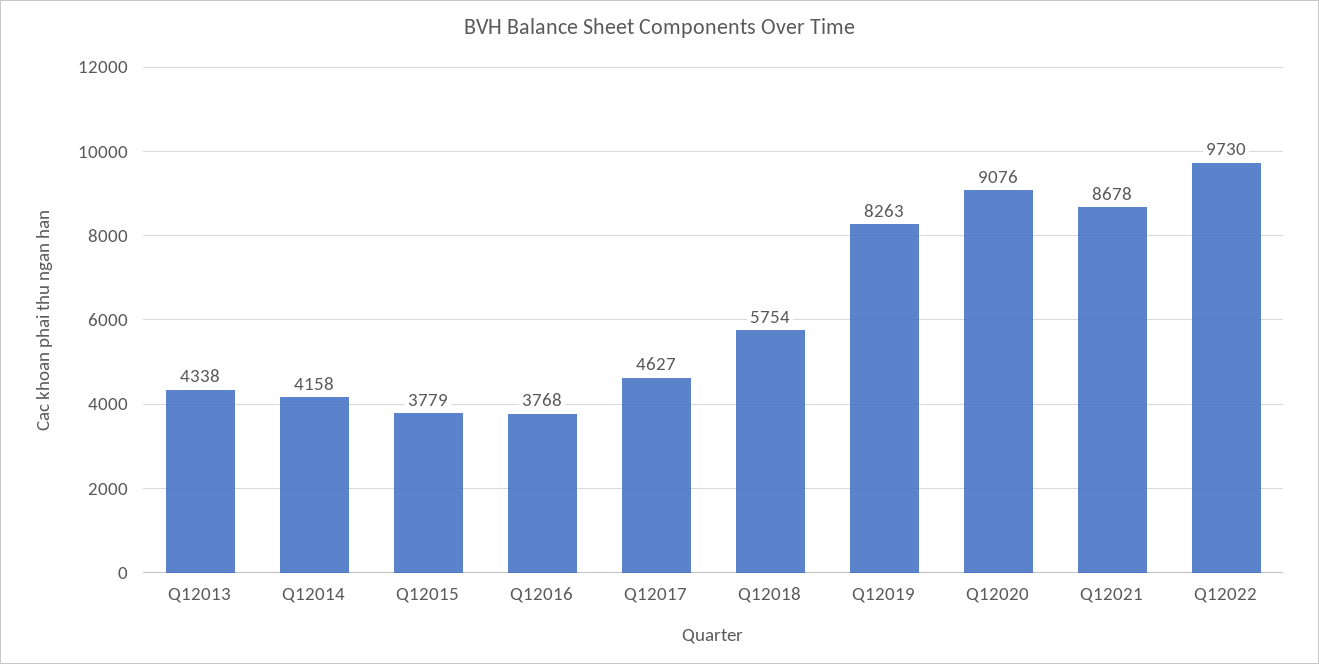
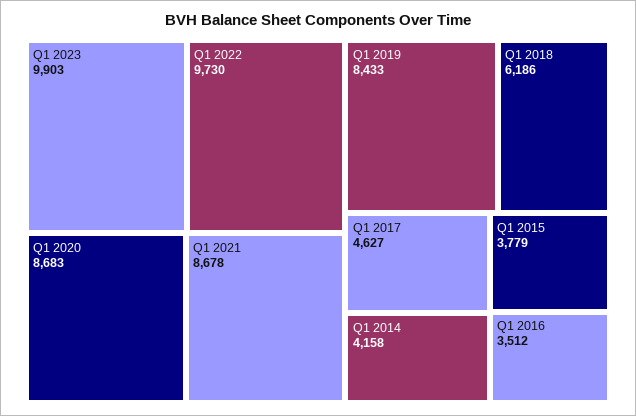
Q12013: 4338 -> none
Q12016: 3768 -> 3512
Q12018: 5754 -> 6186
Q12019: 8263 -> 8433
Q12020: 9076 -> 8683
Q1 2023: none -> 9903

